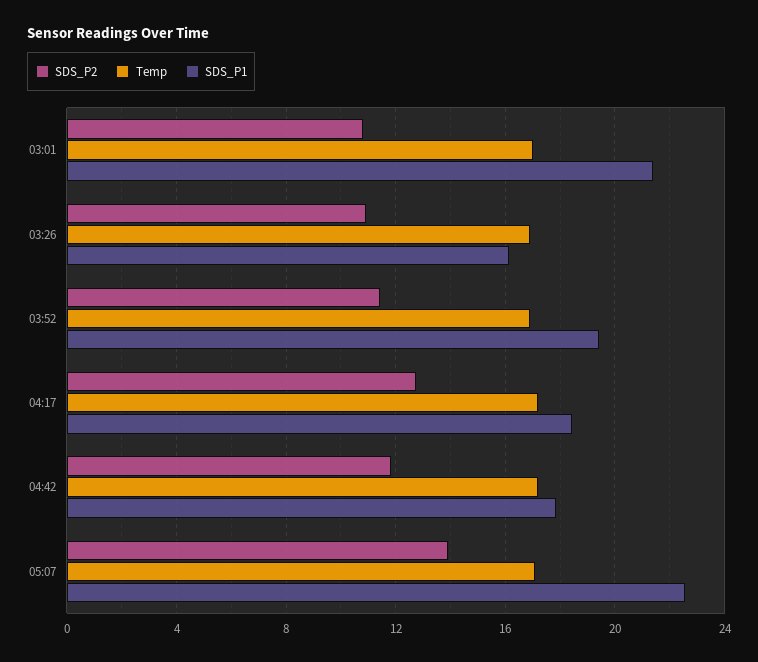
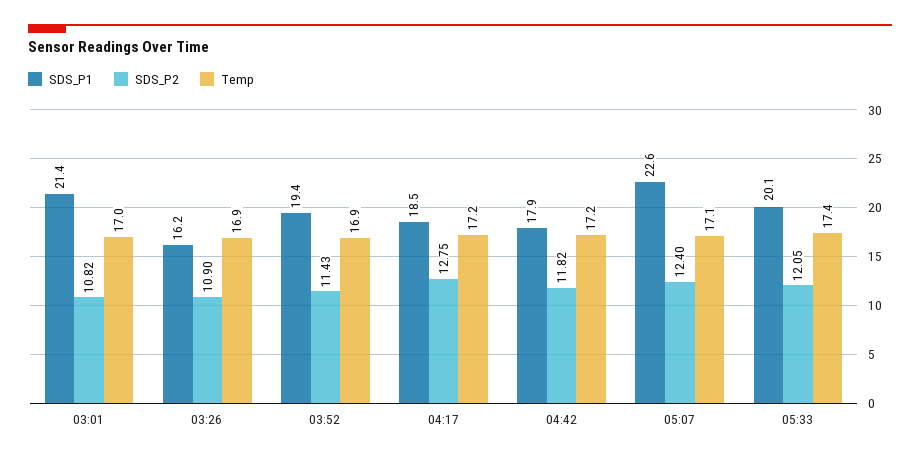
SDS_P2, 05:07: 14 -> 12.4
SDS_P1, 05:33: none -> 20.1
SDS_P2, 05:33: none -> 12.05
Temp, 05:33: none -> 17.4

